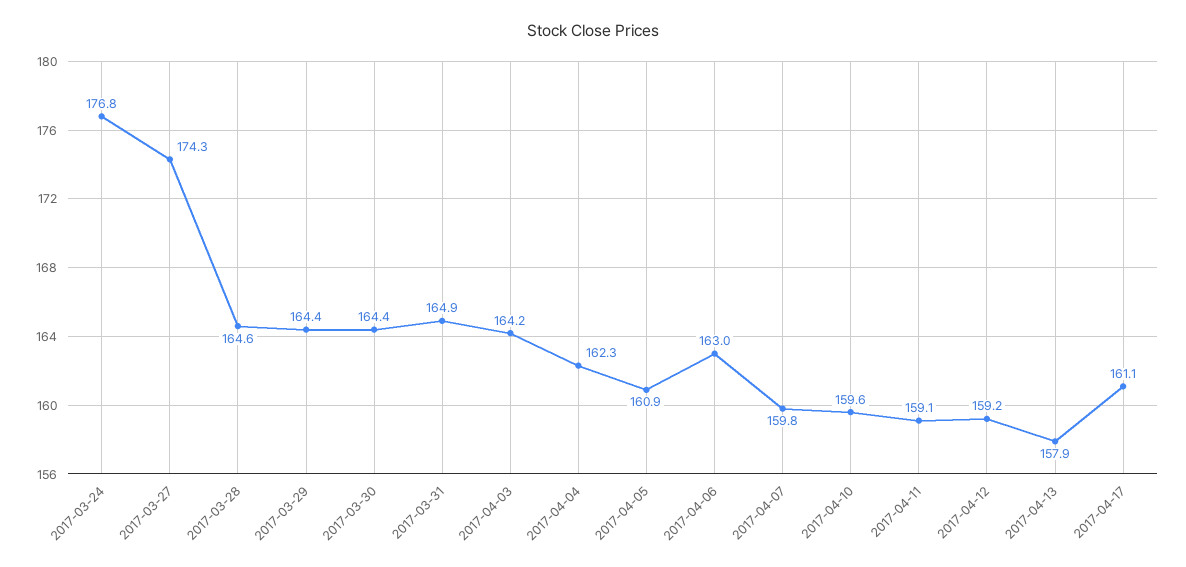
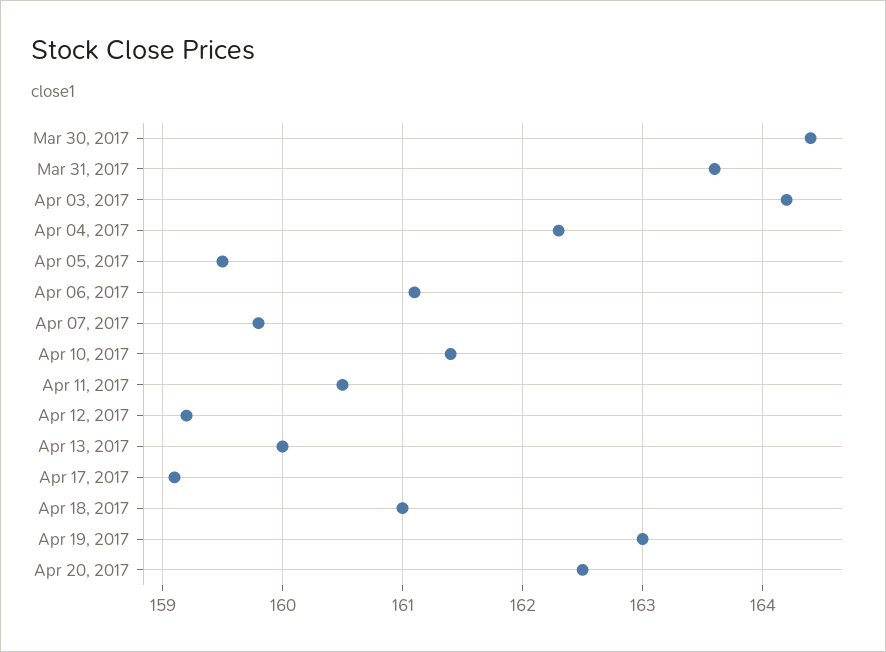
2017-03-24: 176.8 -> none
2017-03-27: 174.3 -> none
2017-03-28: 164.6 -> none
2017-03-29: 164.4 -> none
2017-03-31: 164.9 -> 163.6
2017-04-05: 160.9 -> 159.5
2017-04-06: 163 -> 161.1
2017-04-10: 159.6 -> 161.4
2017-04-11: 159.1 -> 160.5
2017-04-13: 157.9 -> 160
2017-04-17: 161.1 -> 159.1
Apr 18, 2017: none -> 161
Apr 19, 2017: none -> 163
Apr 20, 2017: none -> 162.5

